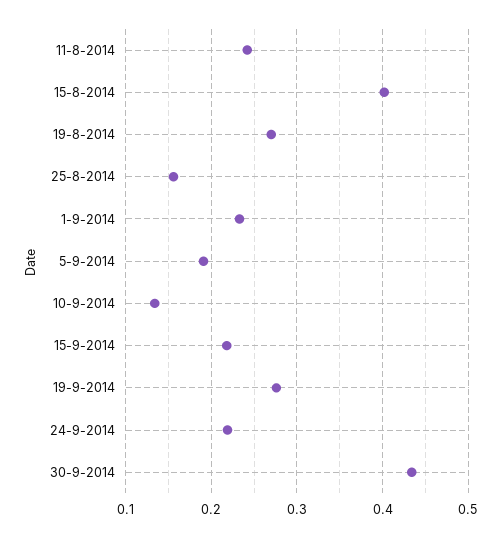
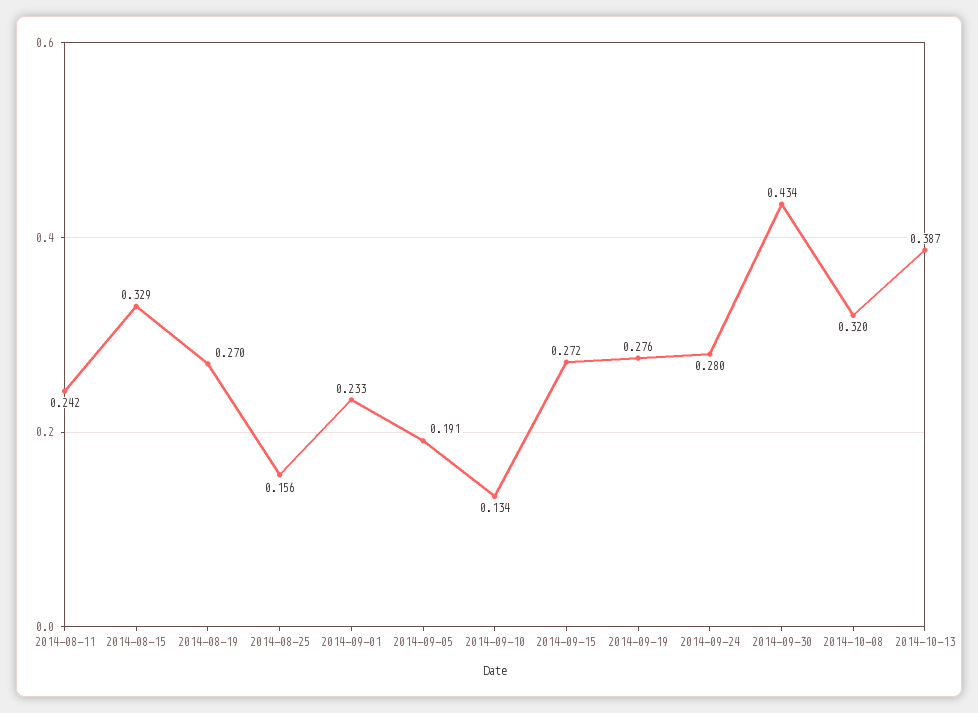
15-8-2014: 0.4 -> 0.329
15-9-2014: 0.22 -> 0.272
24-9-2014: 0.22 -> 0.28
2014-10-08: none -> 0.32
2014-10-13: none -> 0.387

